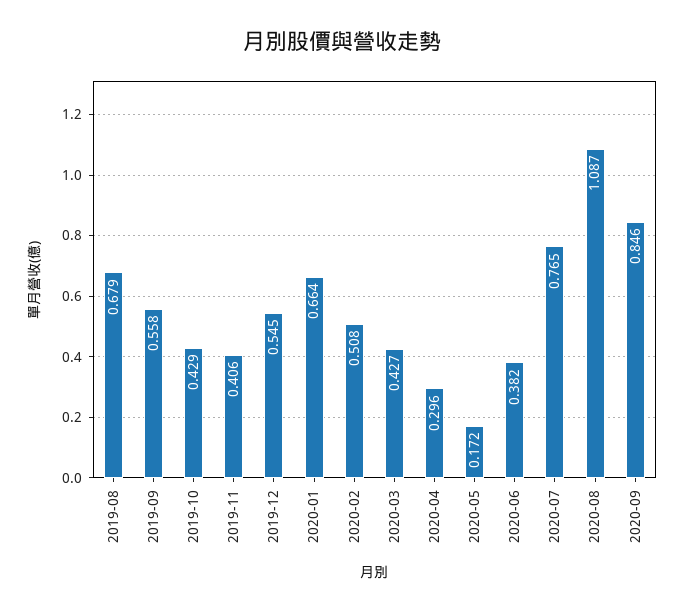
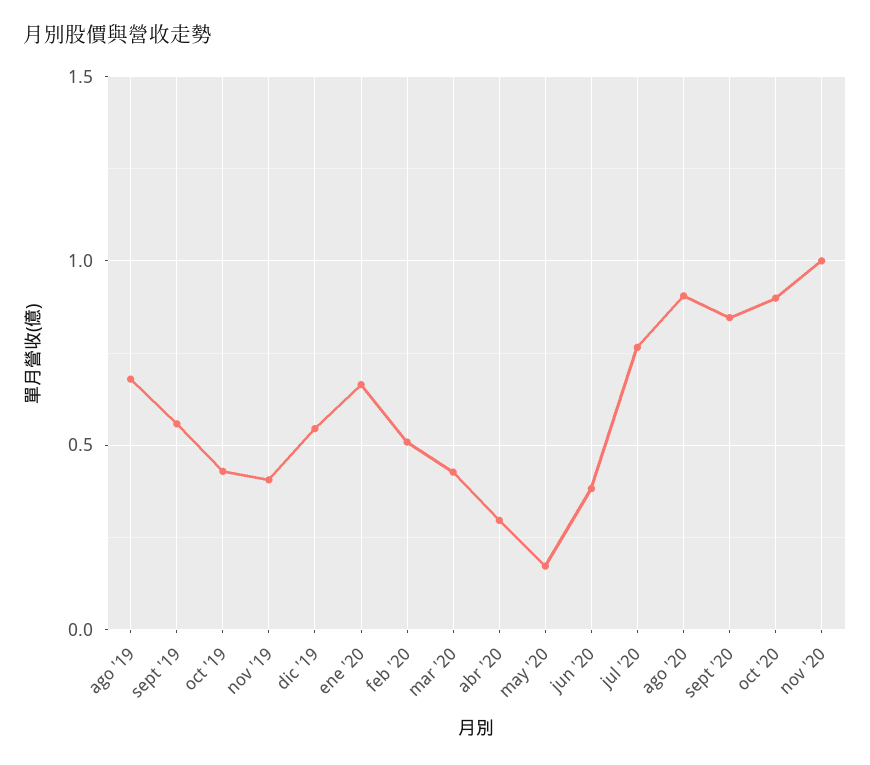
2020-08: 1.087 -> 0.9
oct '20: none -> 0.9
nov '20: none -> 1

